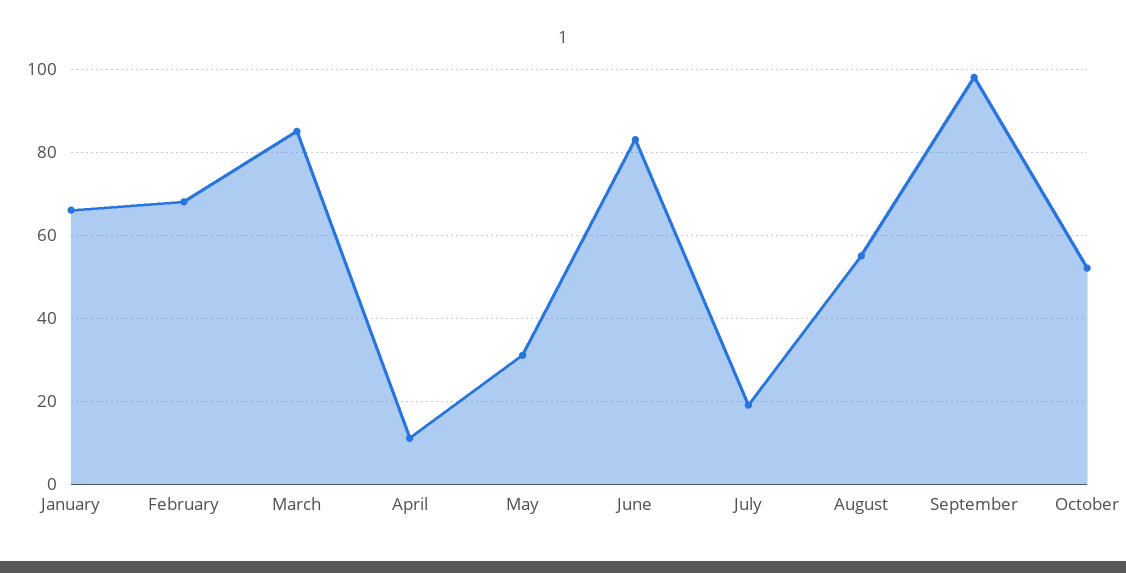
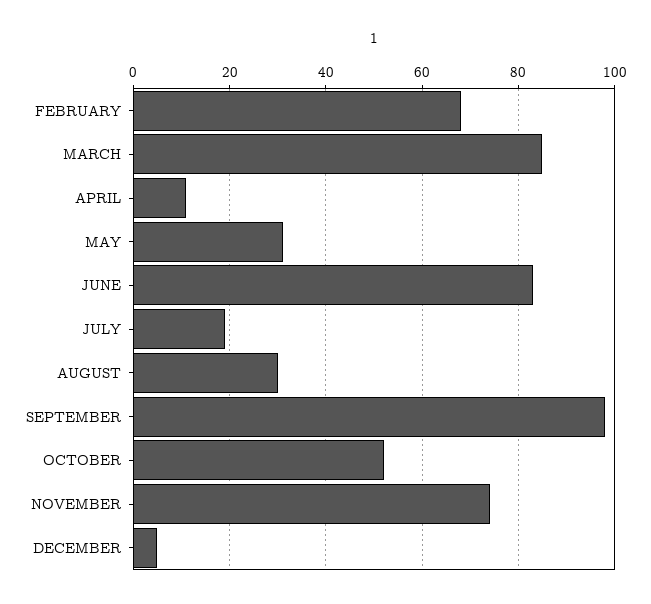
January: 65 -> none
August: 55 -> 30
NOVEMBER: none -> 75
DECEMBER: none -> 5

